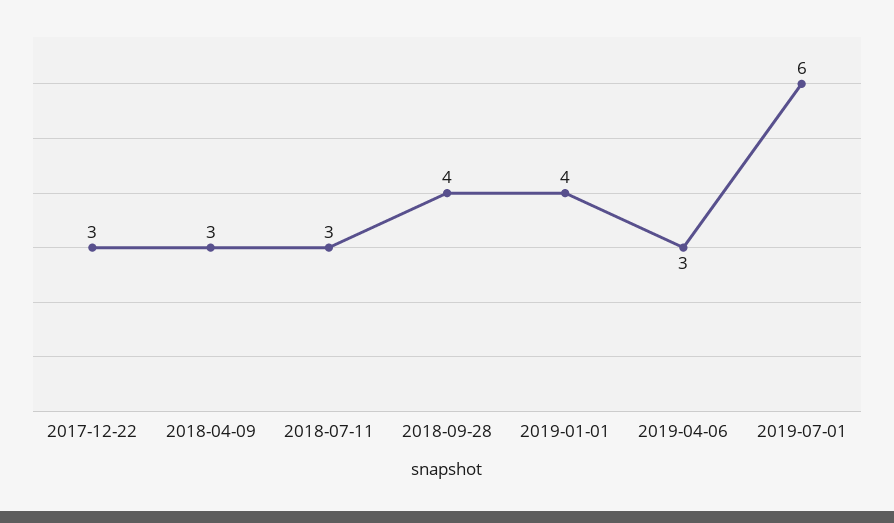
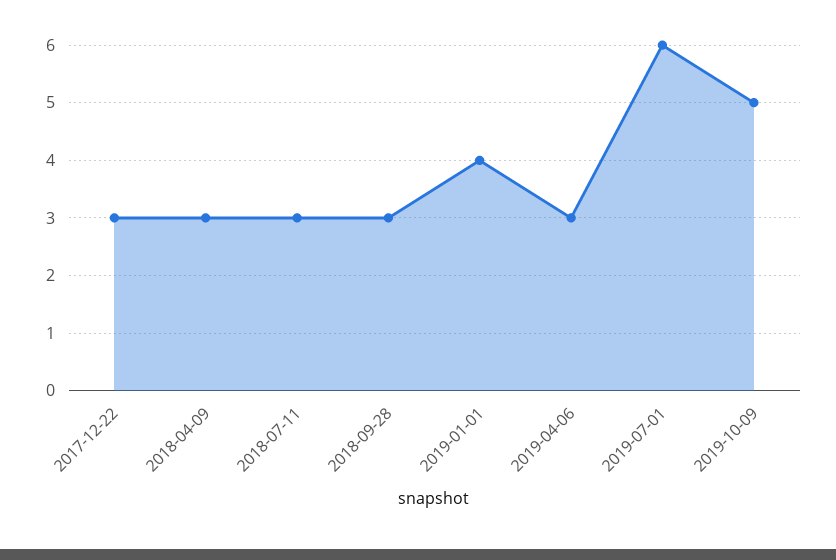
2018-09-28: 4 -> 3
2019-10-09: none -> 5

